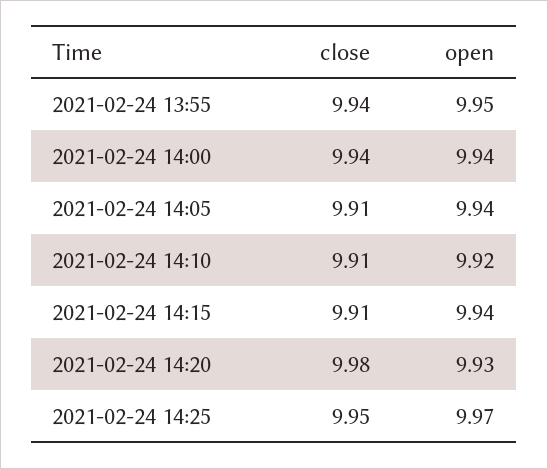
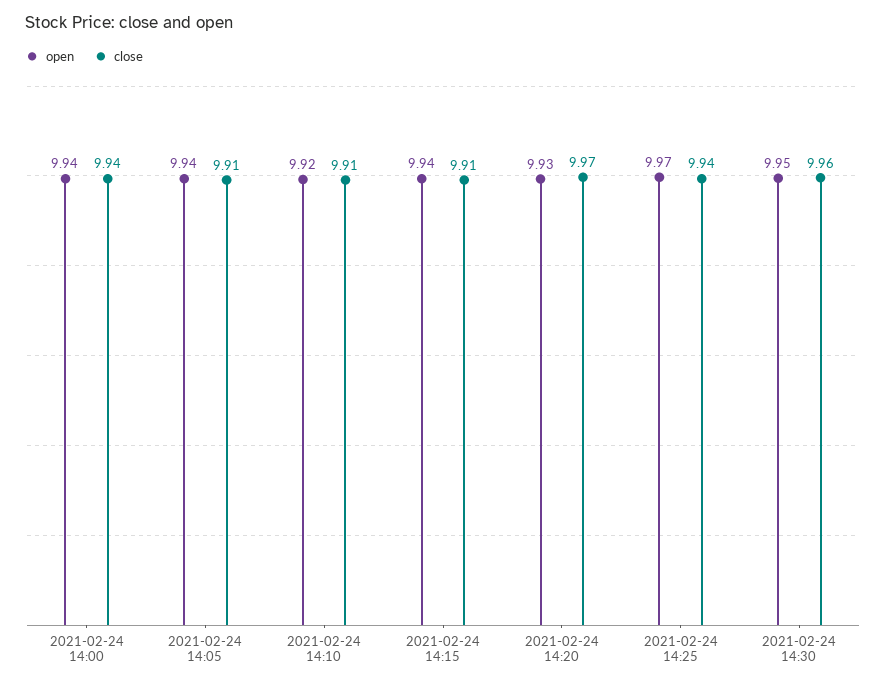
close, 2021-02-24 13:55: 9.94 -> none
open, 2021-02-24 13:55: 9.95 -> none
close, 2021-02-24 14:20: 9.98 -> 9.97
close, 2021-02-24 14:25: 9.95 -> 9.94
open, 2021-02-24 14:30: none -> 9.95
close, 2021-02-24 14:30: none -> 9.96

